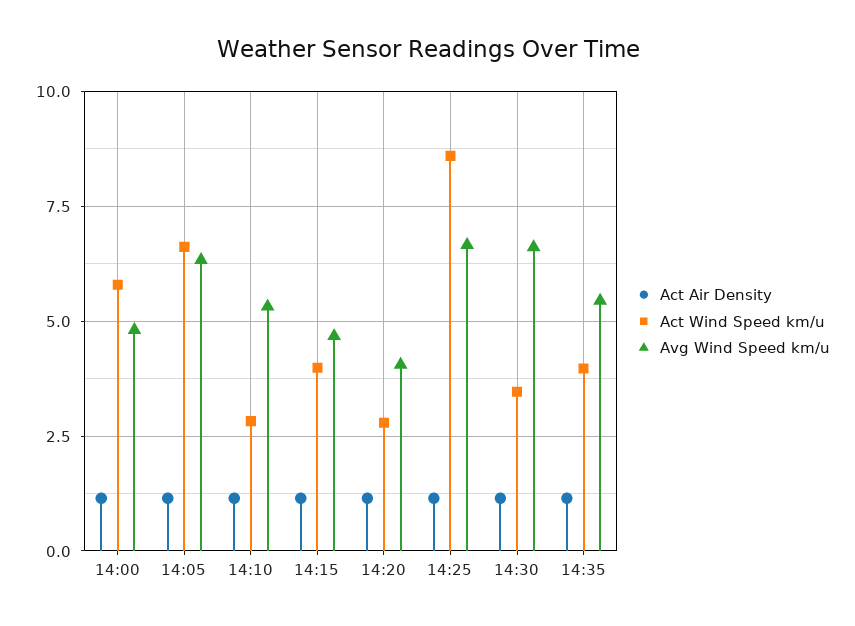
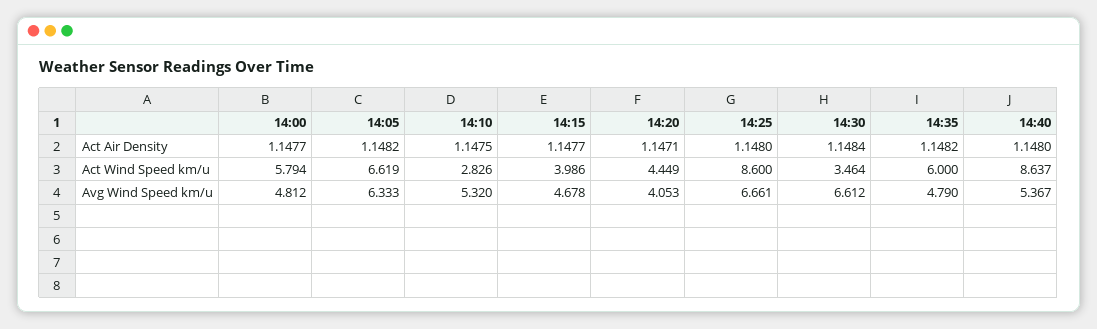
Act Wind Speed km/u, 14:20: 2.75 -> 4.449
Act Wind Speed km/u, 14:35: 4 -> 6
Avg Wind Speed km/u, 14:35: 5.5 -> 4.79
Act Air Density, 14:40: none -> 1.148
Act Wind Speed km/u, 14:40: none -> 8.637
Avg Wind Speed km/u, 14:40: none -> 5.367

